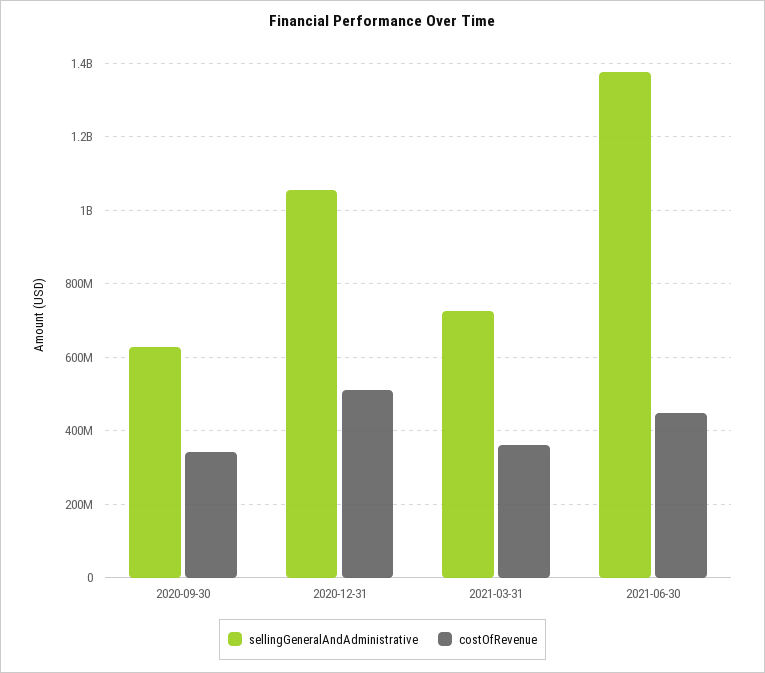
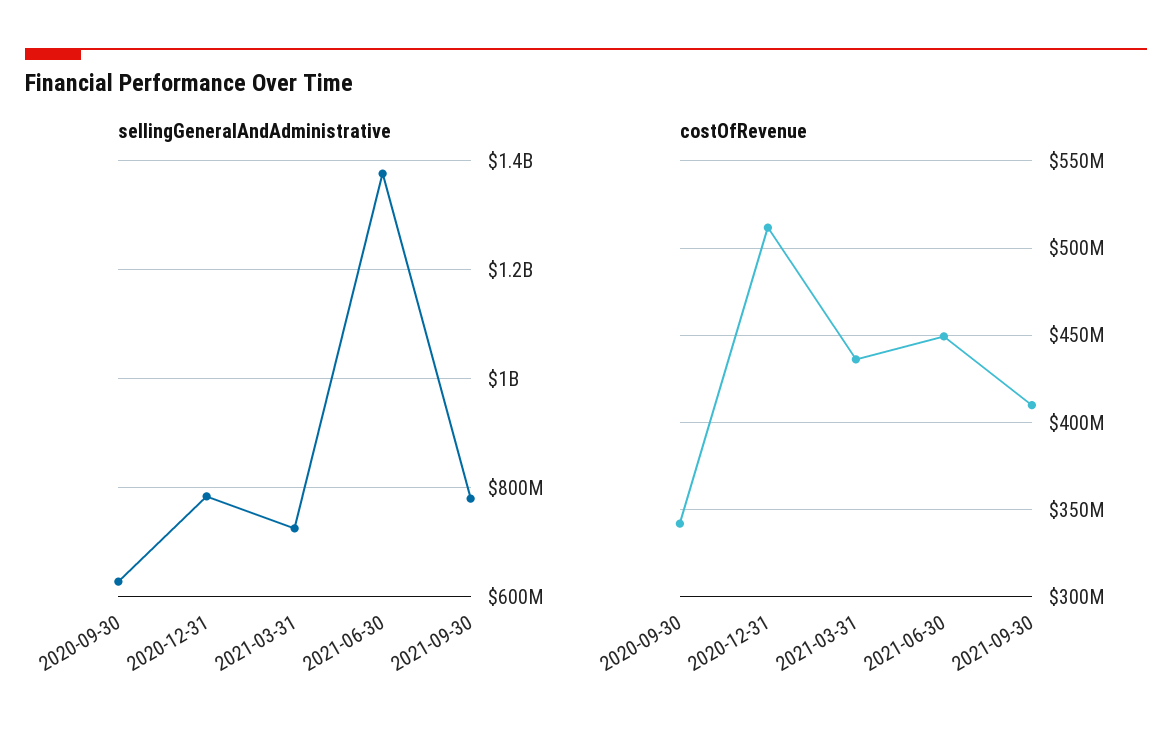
sellingGeneralAndAdministrative, 2020-12-31: 1060000000 -> 780000000
costOfRevenue, 2021-03-31: 360000000 -> 435000000
sellingGeneralAndAdministrative, 2021-09-30: none -> 780000000
costOfRevenue, 2021-09-30: none -> 410000000

